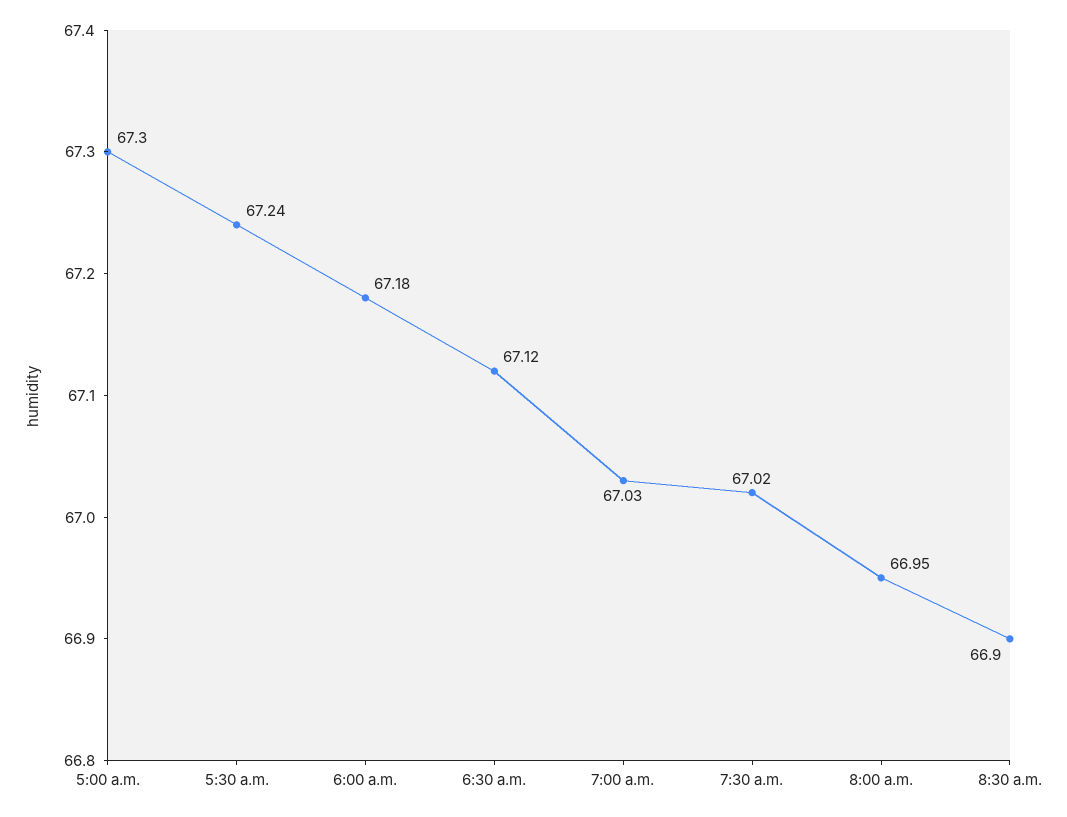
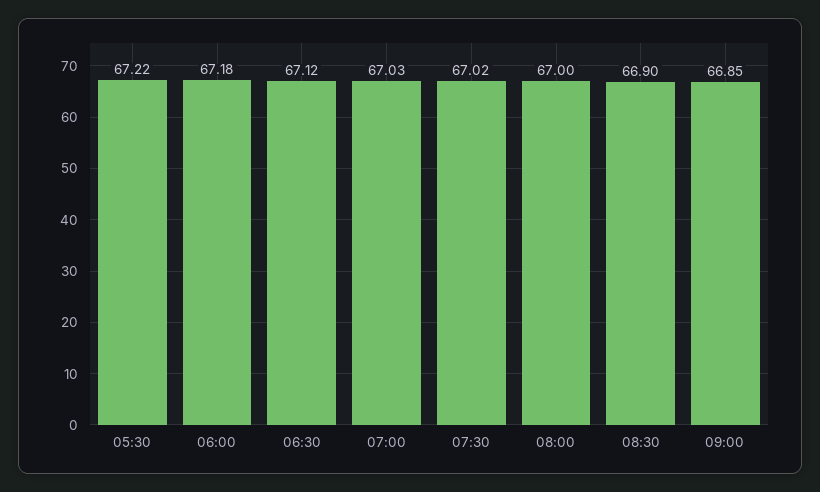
5:00 a.m.: 67.3 -> none
5:30 a.m.: 67.24 -> 67.22
8:00 a.m.: 66.95 -> 67
09:00: none -> 66.85

